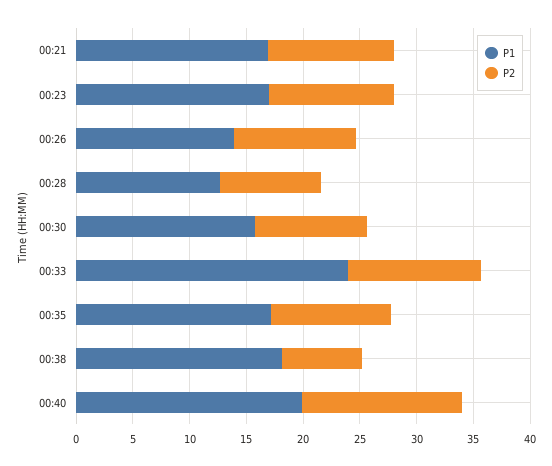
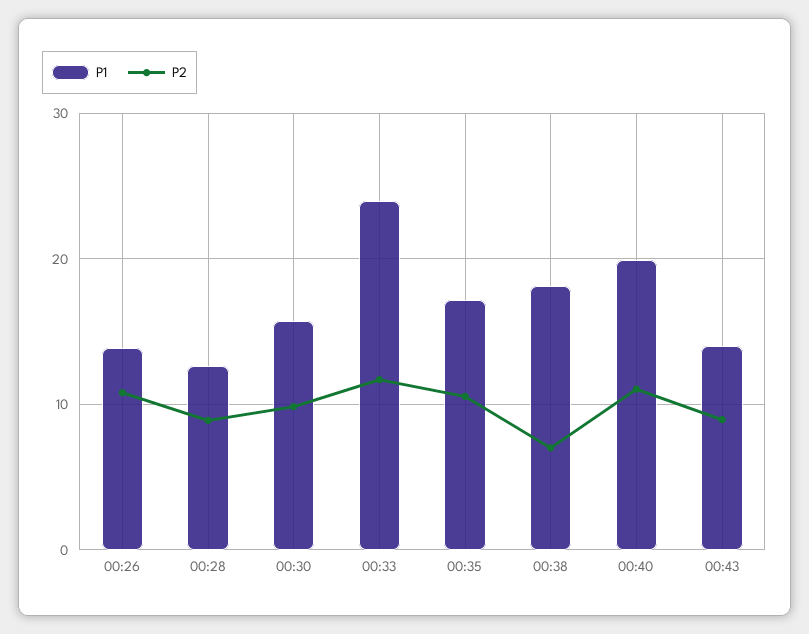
P1, 00:21: 17 -> none
P2, 00:21: 11 -> none
P1, 00:23: 17 -> none
P2, 00:23: 11 -> none
P2, 00:40: 14 -> 11
P1, 00:43: none -> 14
P2, 00:43: none -> 9

